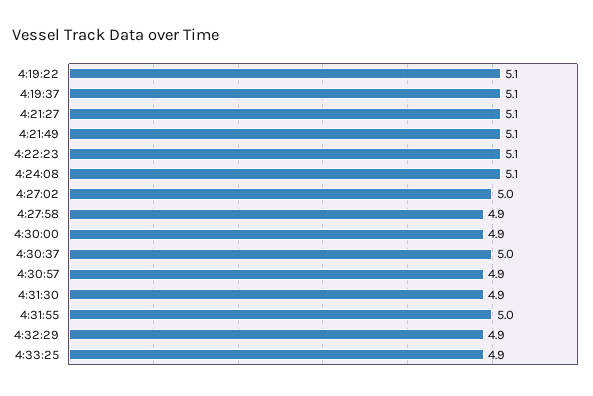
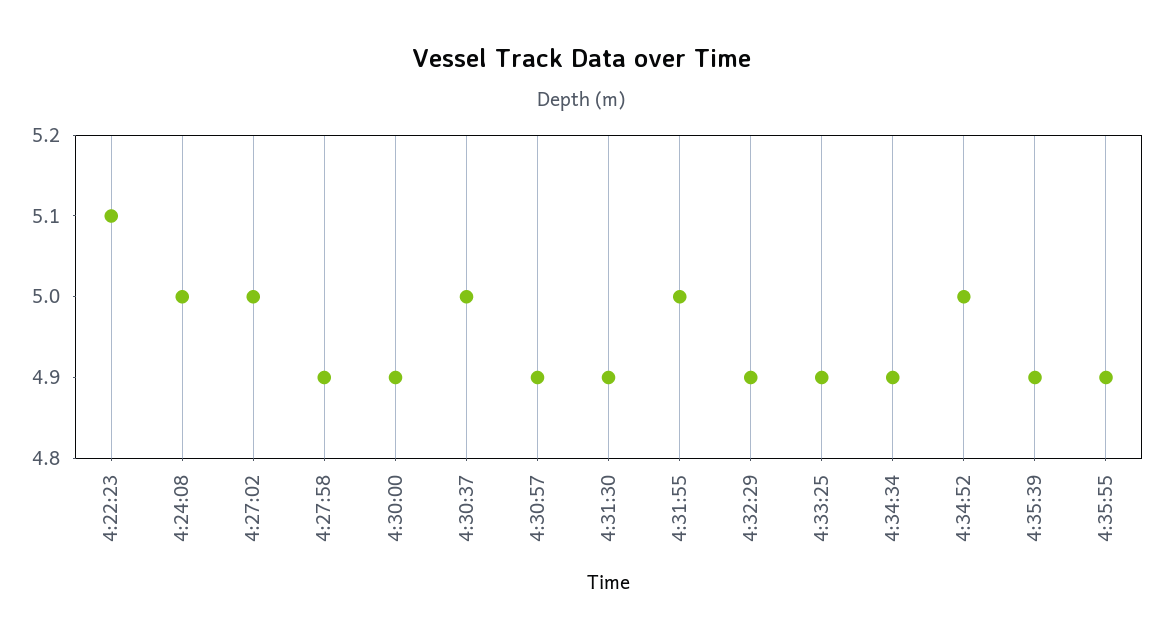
4:19:22: 5.1 -> none
4:19:37: 5.1 -> none
4:21:27: 5.1 -> none
4:21:49: 5.1 -> none
4:24:08: 5.1 -> 5
4:34:34: none -> 4.9
4:34:52: none -> 5
4:35:39: none -> 4.9
4:35:55: none -> 4.9

